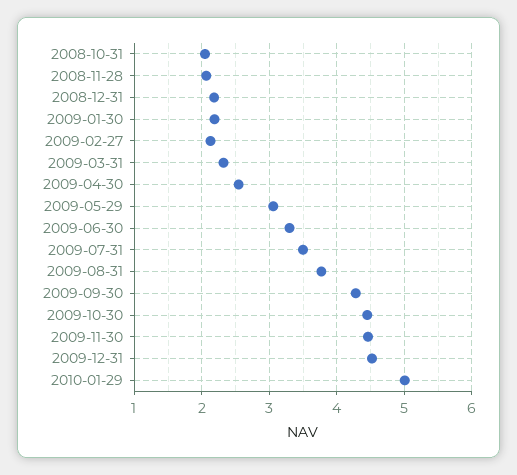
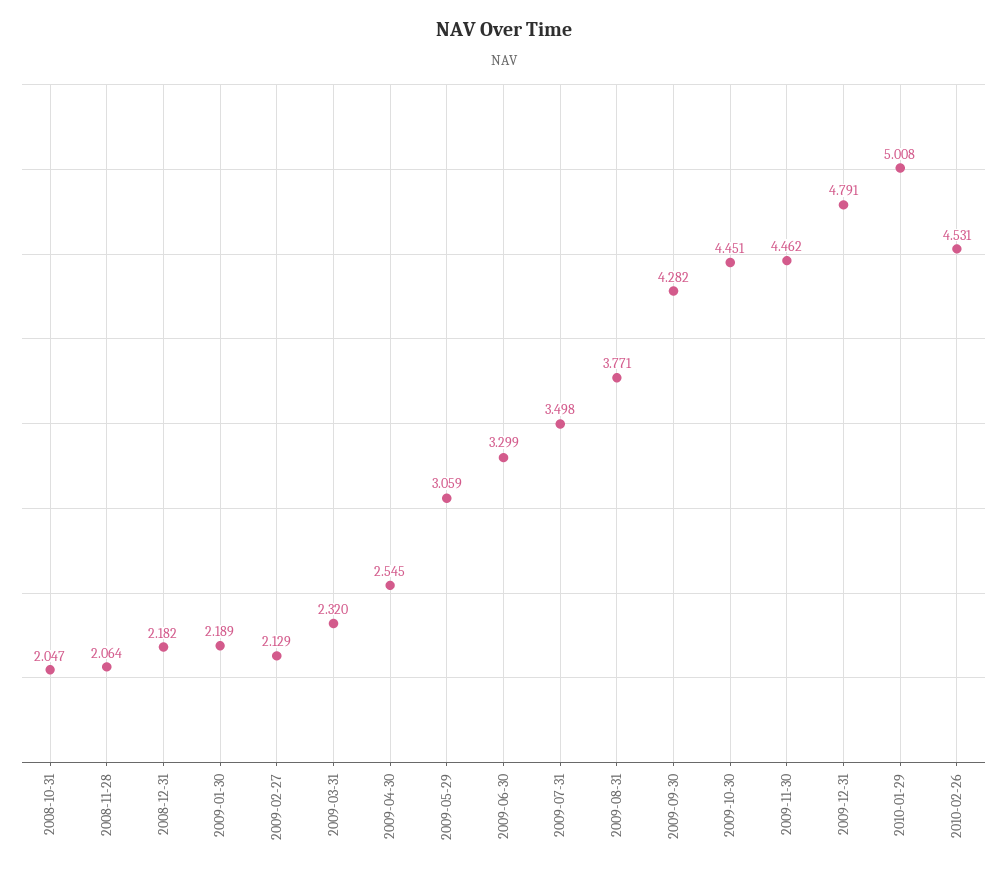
2009-12-31: 4.5 -> 4.791
2010-02-26: none -> 4.531

